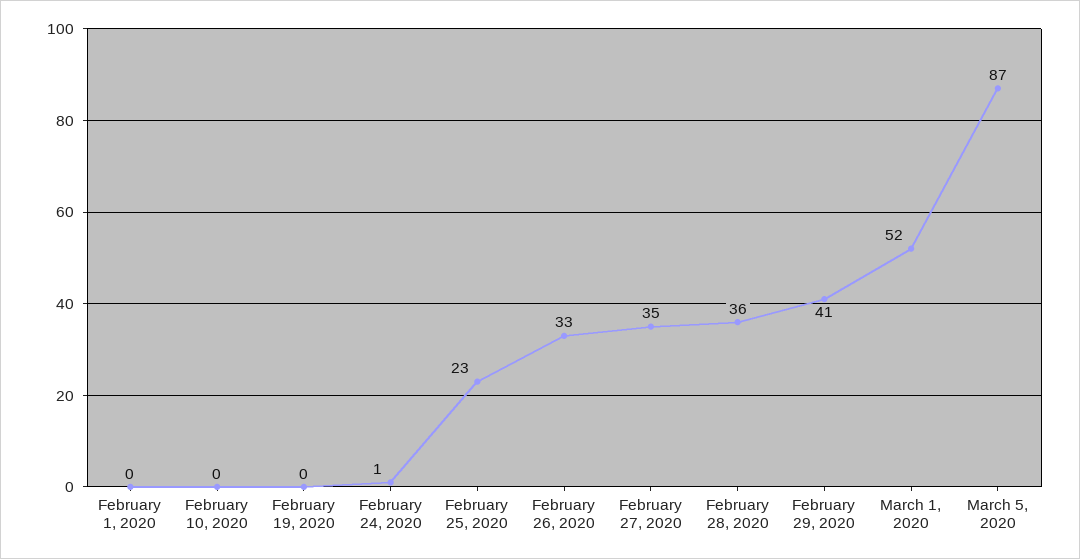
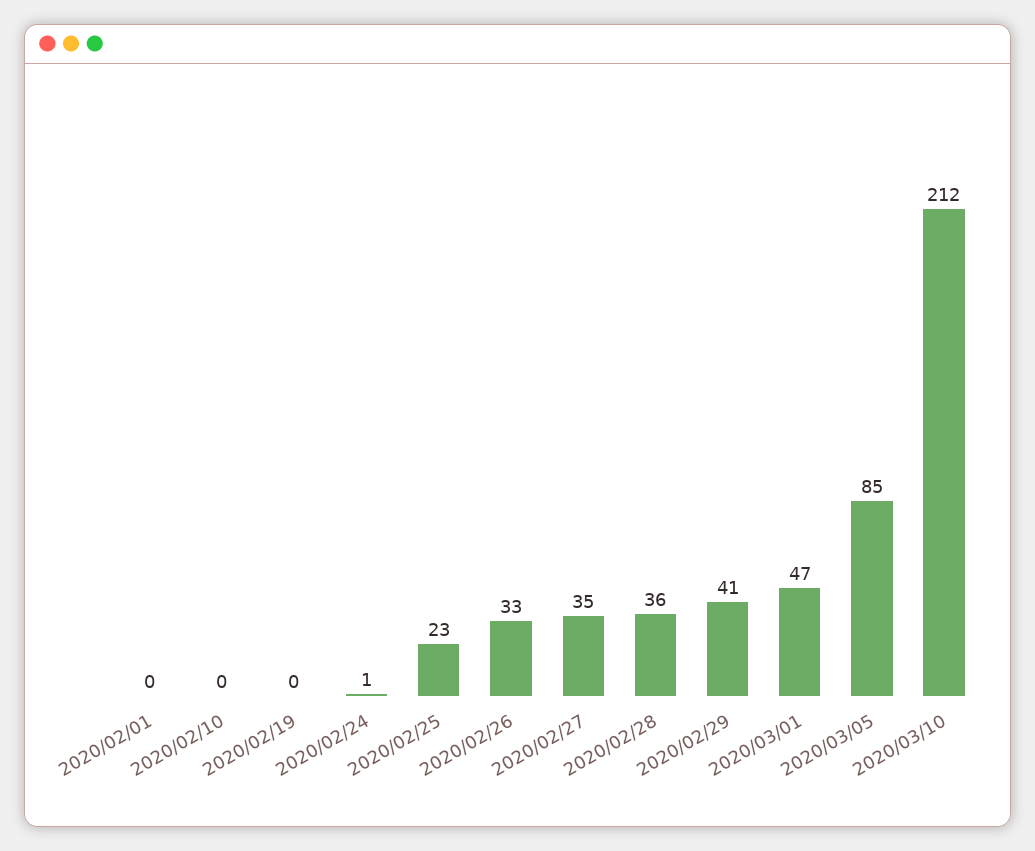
March 1, 2020: 52 -> 47
March 5, 2020: 87 -> 85
2020/03/10: none -> 212

